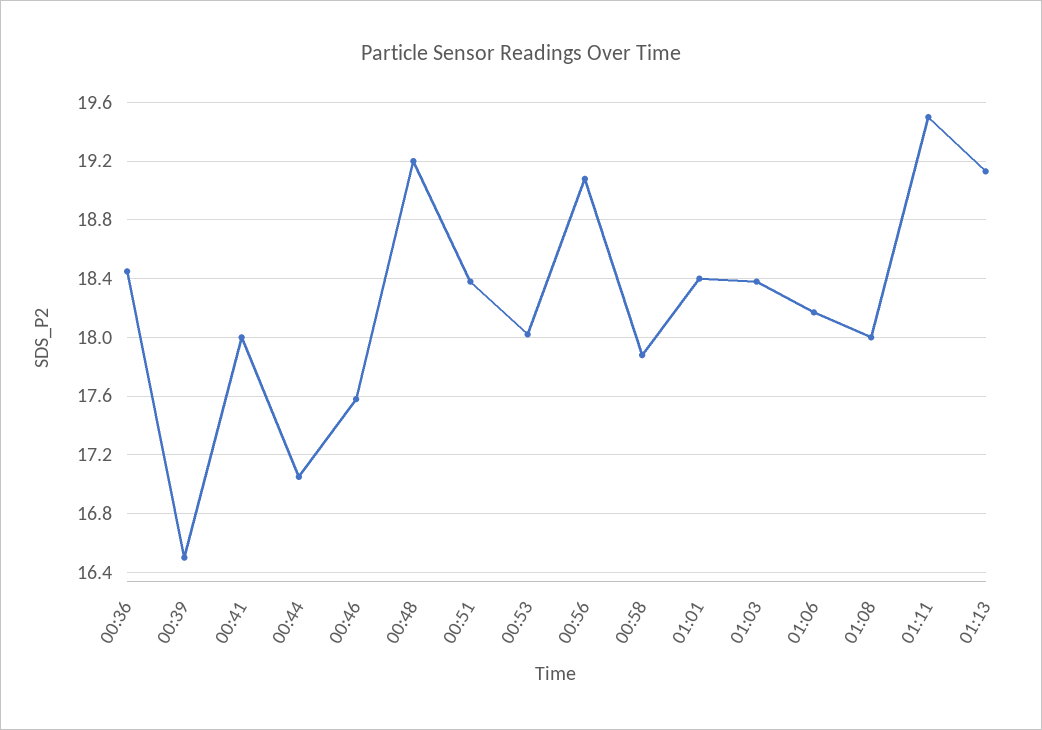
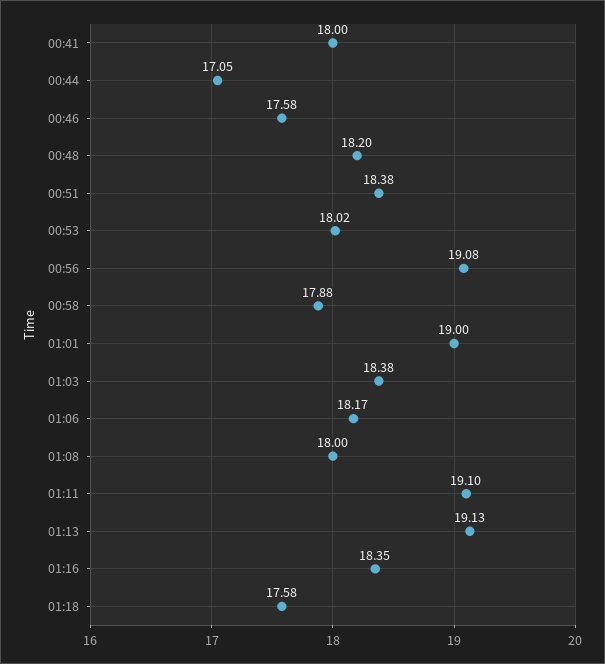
00:36: 18.45 -> none
00:39: 16.5 -> none
00:48: 19.2 -> 18.2
01:01: 18.4 -> 19
01:11: 19.5 -> 19.1
01:16: none -> 18.35
01:18: none -> 17.58

